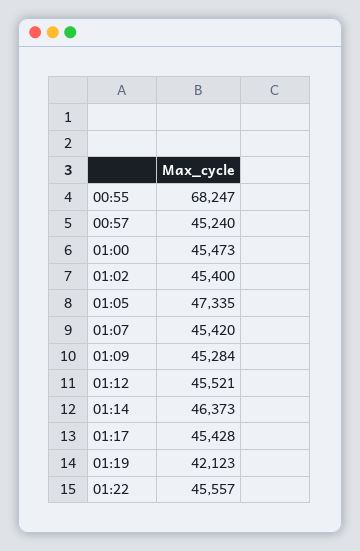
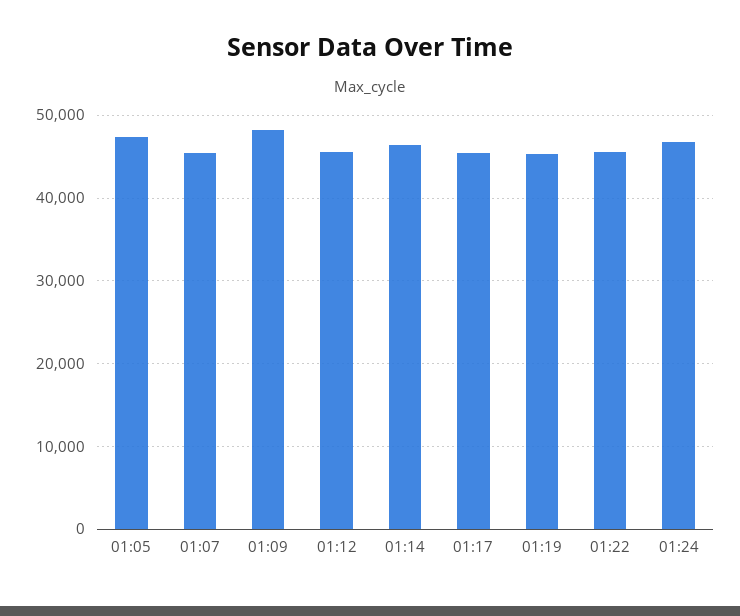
00:55: 68247 -> none
00:57: 45240 -> none
01:00: 45473 -> none
01:02: 45400 -> none
01:09: 45284 -> 48000
01:19: 42123 -> 45000
01:24: none -> 47000

